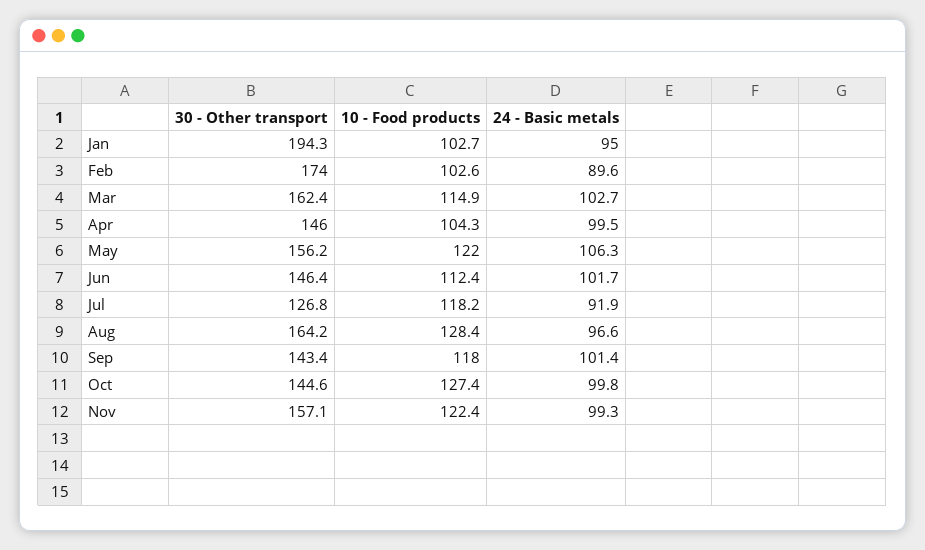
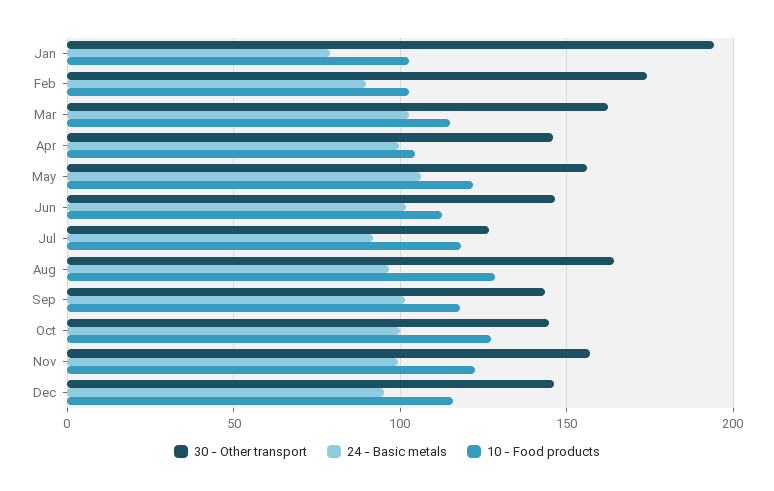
24 - Basic metals, Jan: 95 -> 80
30 - Other transport, Dec: none -> 145
24 - Basic metals, Dec: none -> 95
10 - Food products, Dec: none -> 115

